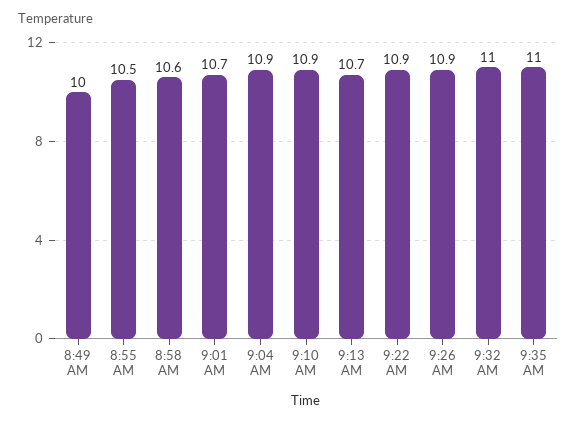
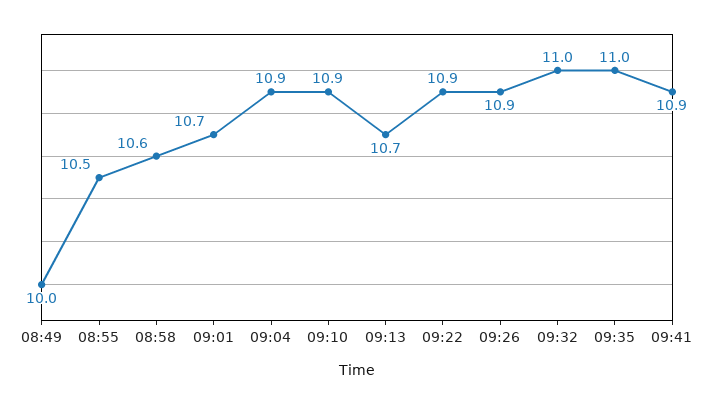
09:41: none -> 10.9

